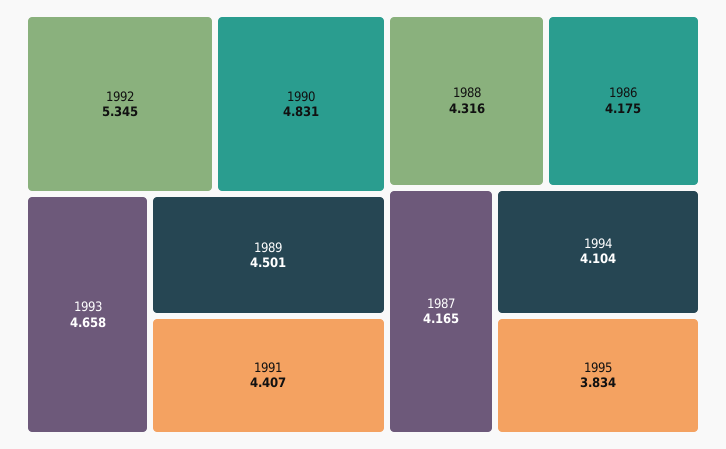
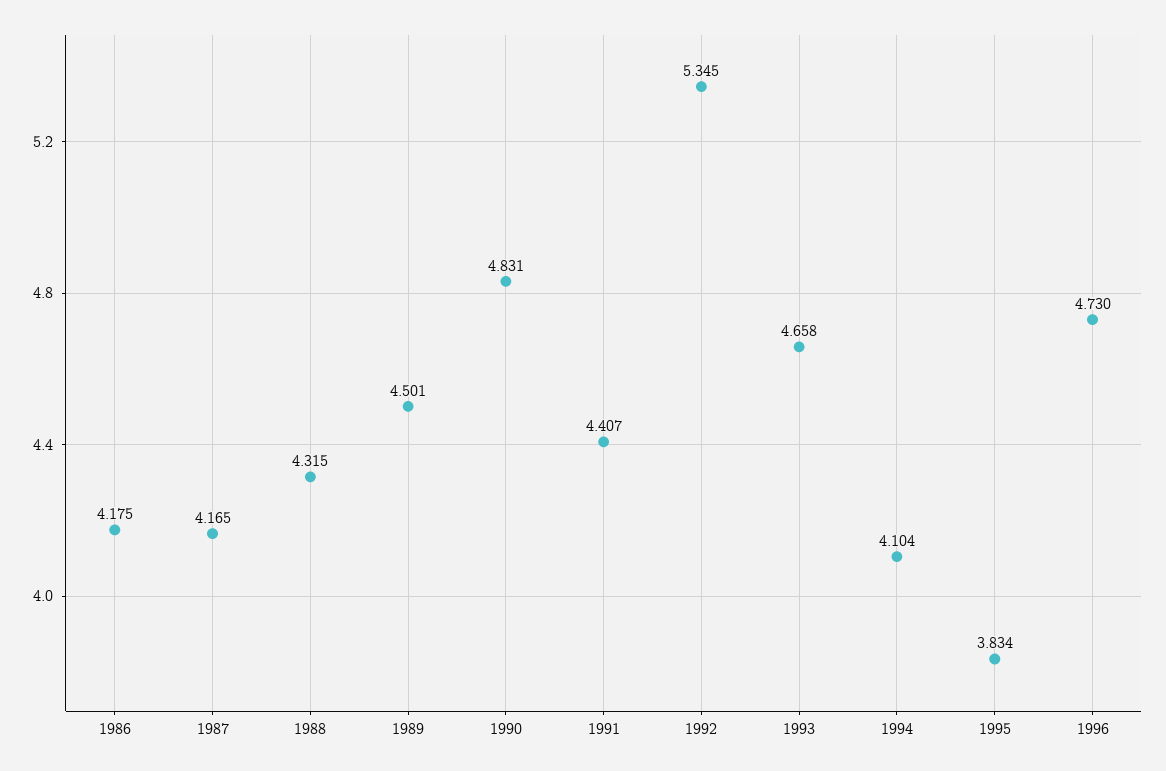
1988: 4.316 -> 4.315
1996: none -> 4.73

